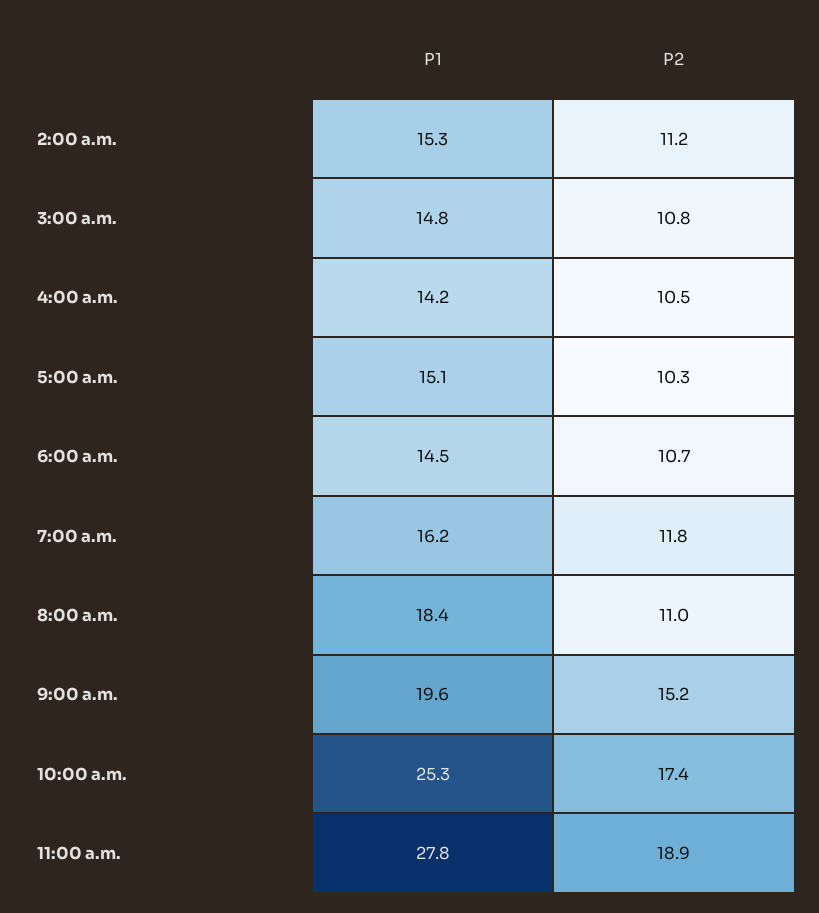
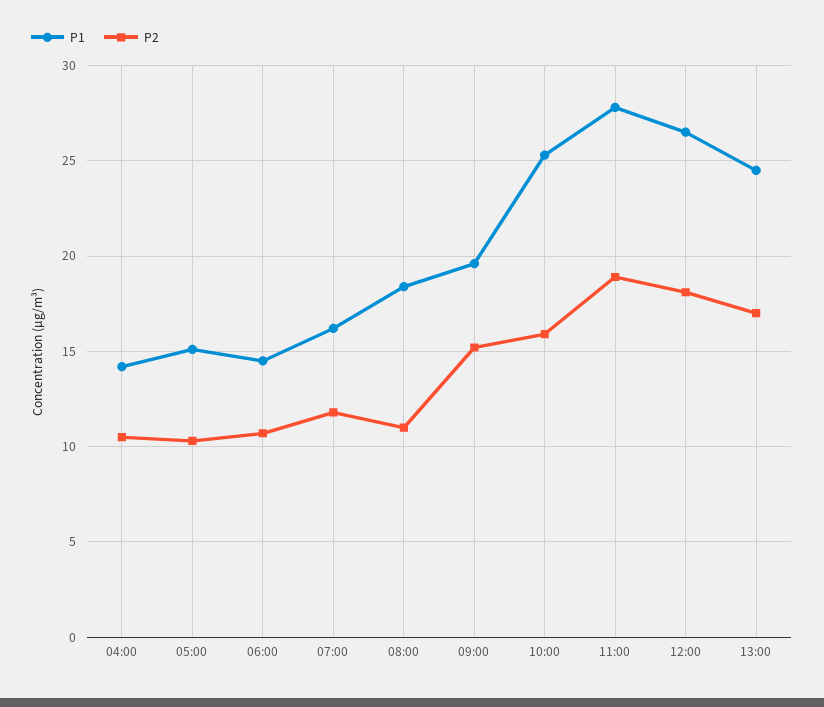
P1, 2:00 a.m.: 15.3 -> none
P2, 2:00 a.m.: 11.2 -> none
P1, 3:00 a.m.: 14.8 -> none
P2, 3:00 a.m.: 10.8 -> none
P2, 10:00 a.m.: 17.4 -> 16
P1, 12:00: none -> 26.5
P2, 12:00: none -> 18
P1, 13:00: none -> 24.5
P2, 13:00: none -> 17

